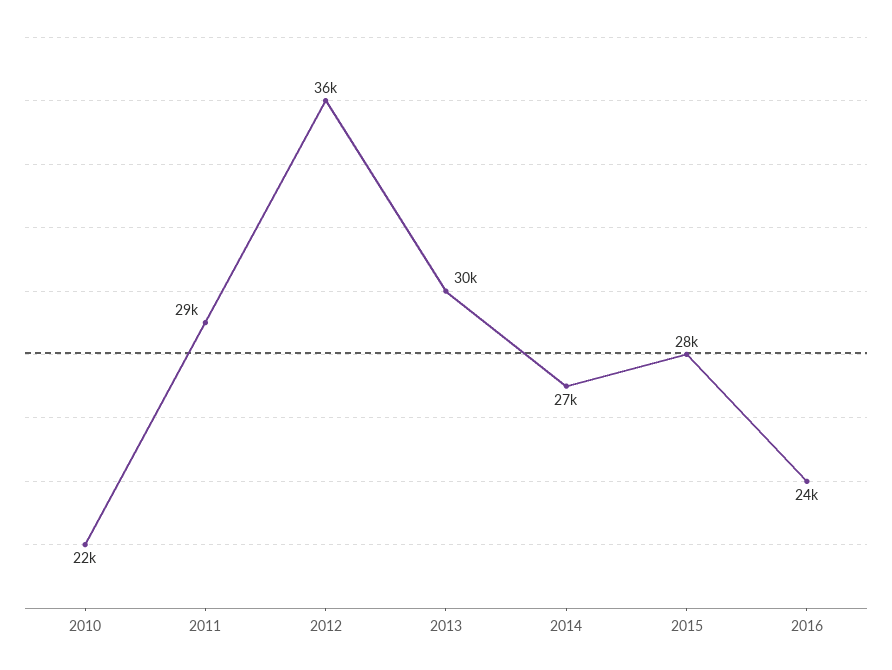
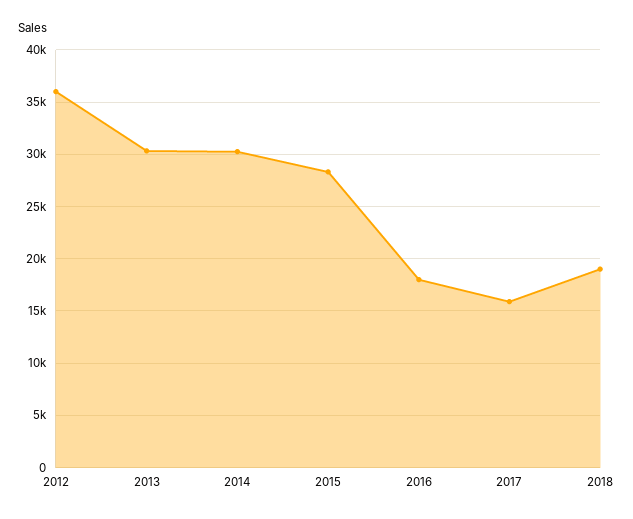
2010: 22000 -> none
2011: 29000 -> none
2014: 27000 -> 30000
2016: 24000 -> 18000
2017: none -> 16000
2018: none -> 19000

